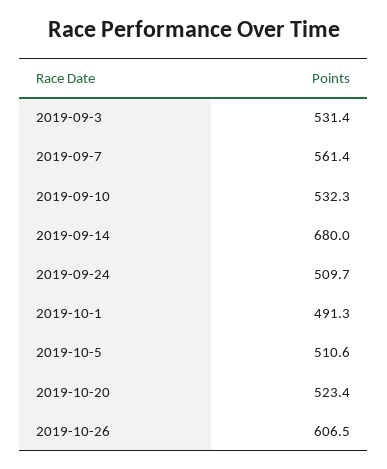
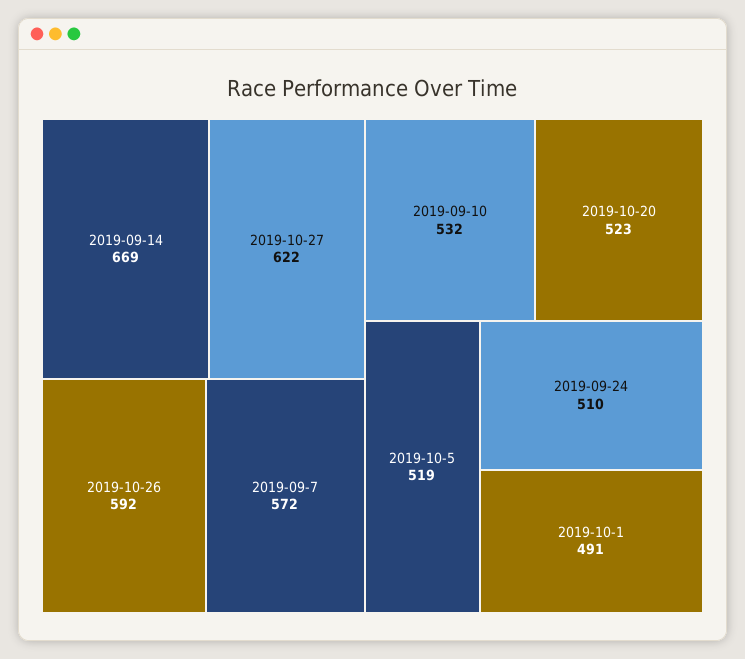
2019-09-3: 531.4 -> none
2019-09-7: 561.4 -> 572
2019-09-14: 680 -> 669
2019-10-5: 510.6 -> 519
2019-10-26: 606.5 -> 592
2019-10-27: none -> 622

